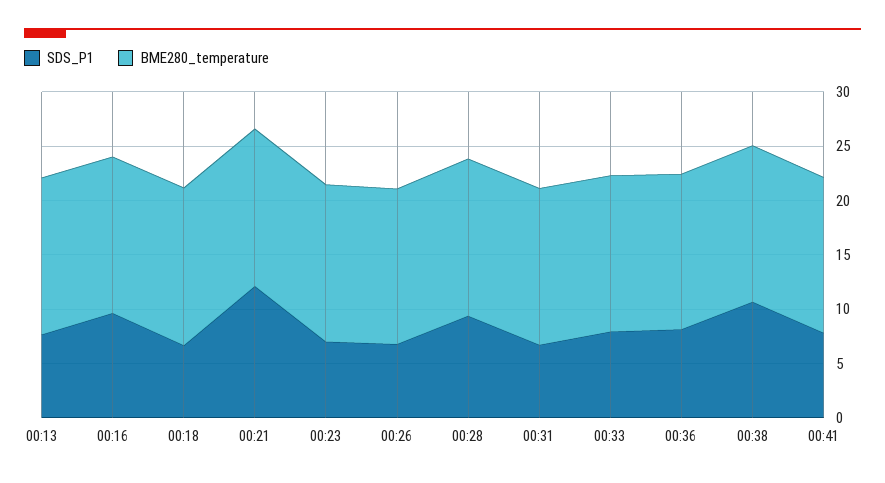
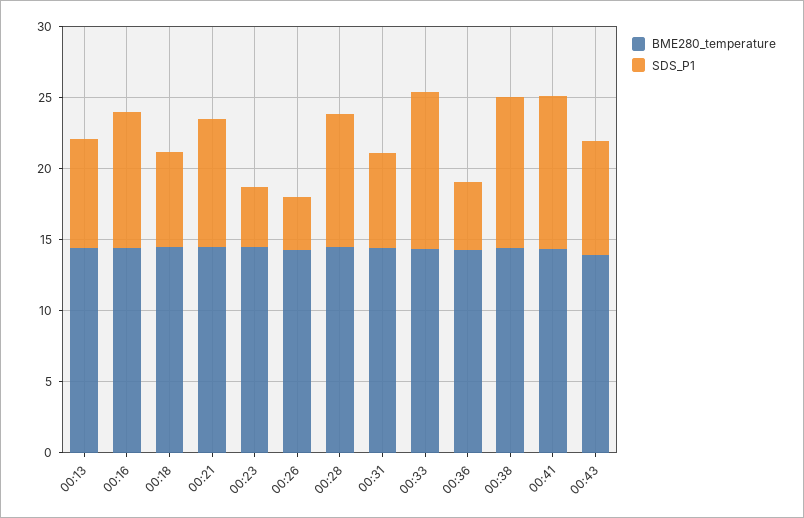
SDS_P1, 00:21: 12 -> 9
SDS_P1, 00:23: 7 -> 4
SDS_P1, 00:26: 7 -> 4
SDS_P1, 00:33: 8 -> 11
SDS_P1, 00:36: 8 -> 5
SDS_P1, 00:41: 8 -> 11
BME280_temperature, 00:43: none -> 14
SDS_P1, 00:43: none -> 8

